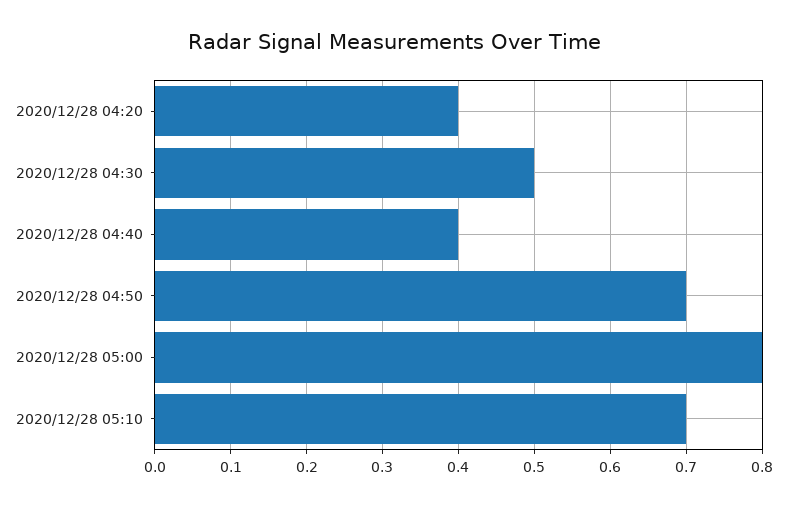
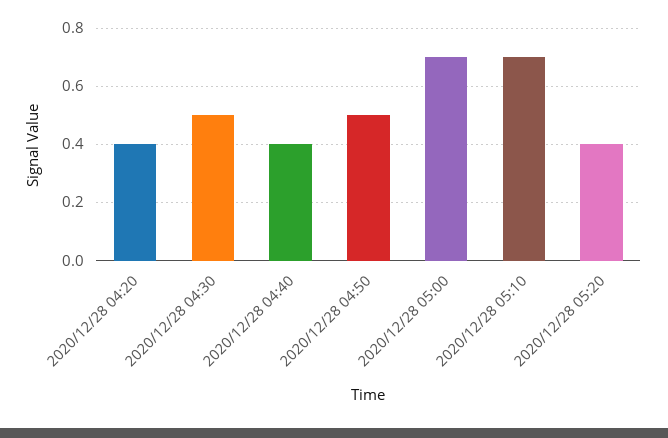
2020/12/28 04:50: 0.7 -> 0.5
2020/12/28 05:00: 0.8 -> 0.7
2020/12/28 05:20: none -> 0.4

